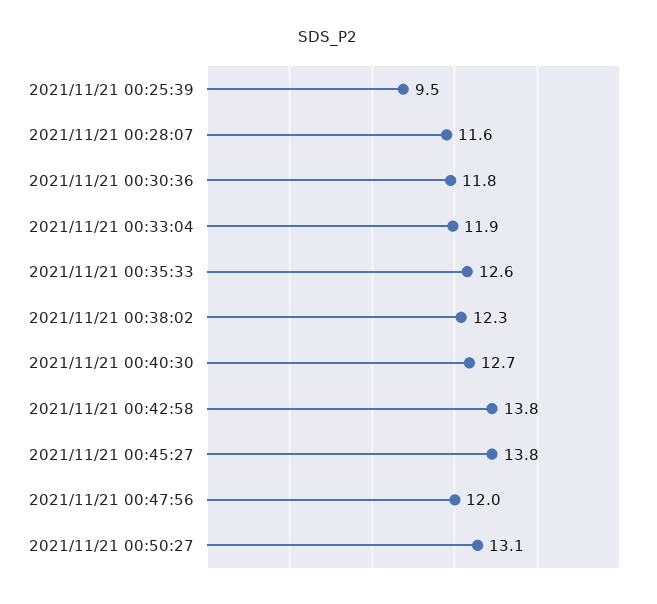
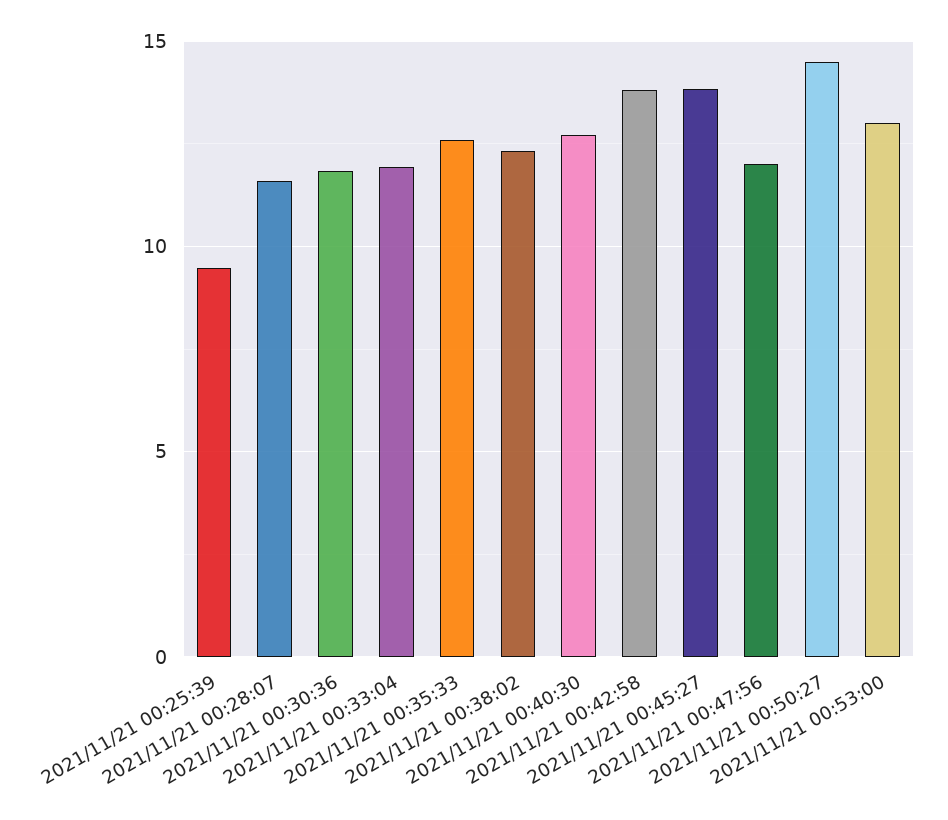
2021/11/21 00:50:27: 13.1 -> 14.5
2021/11/21 00:53:00: none -> 13

